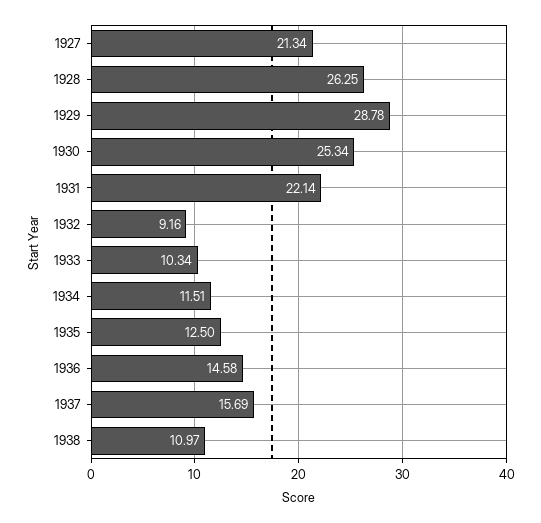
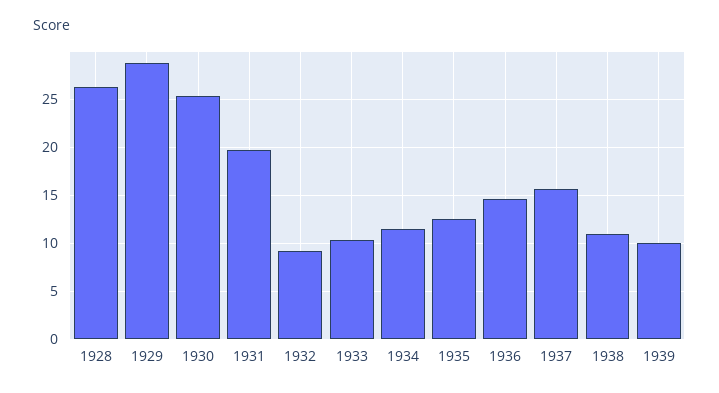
1927: 21.34 -> none
1931: 22.14 -> 20
1939: none -> 10

